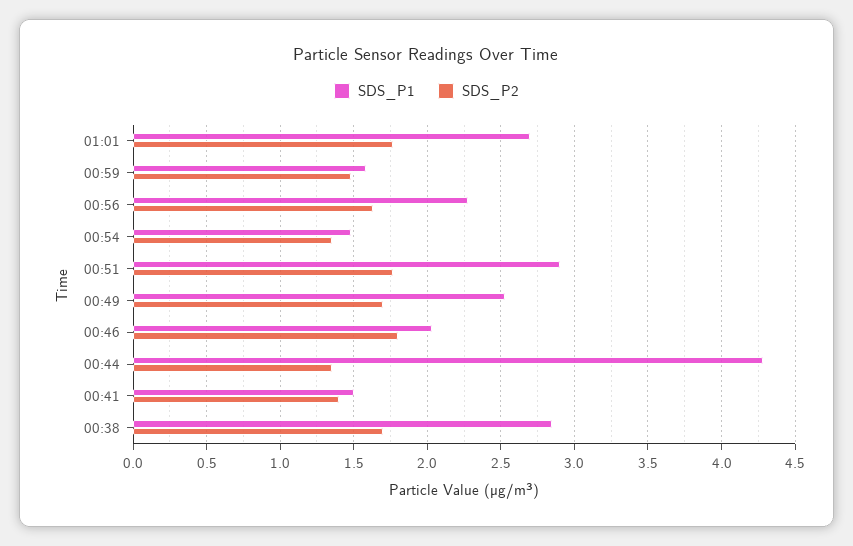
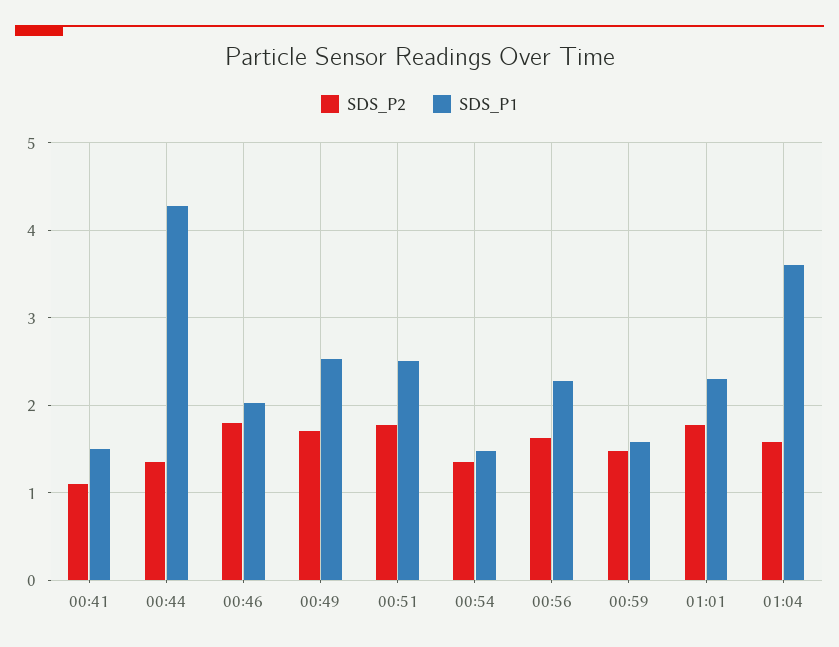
SDS_P1, 01:01: 2.7 -> 2.3
SDS_P1, 00:51: 2.9 -> 2.5
SDS_P2, 00:41: 1.4 -> 1.1
SDS_P1, 00:38: 2.85 -> none
SDS_P2, 00:38: 1.7 -> none
SDS_P2, 01:04: none -> 1.6
SDS_P1, 01:04: none -> 3.6

